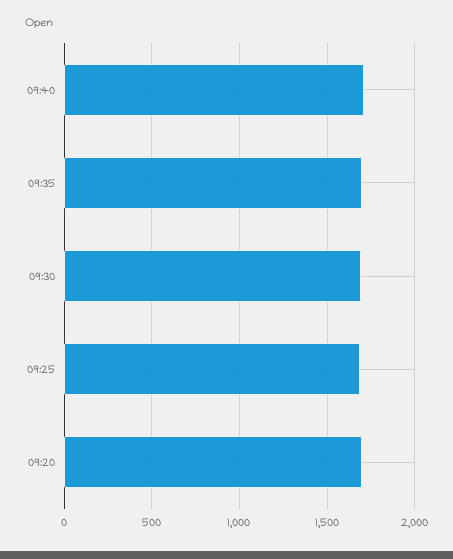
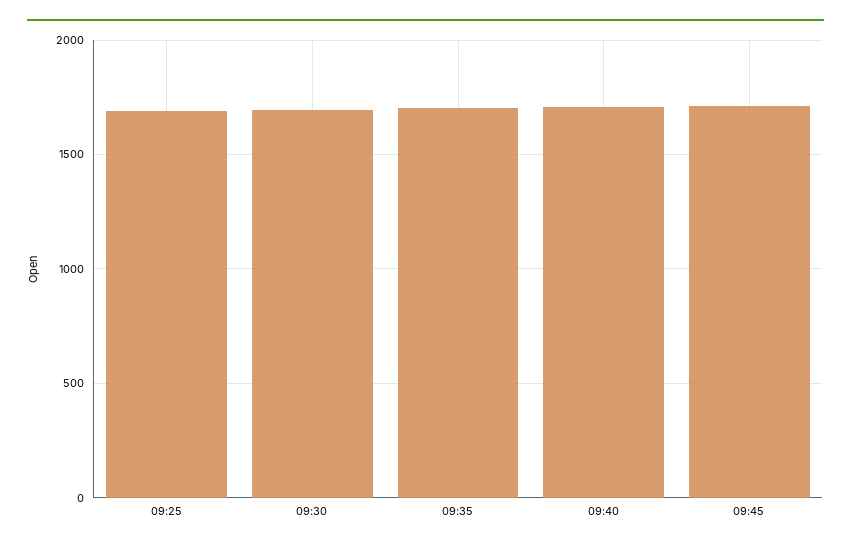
09:20: 1700 -> none
09:45: none -> 1700

